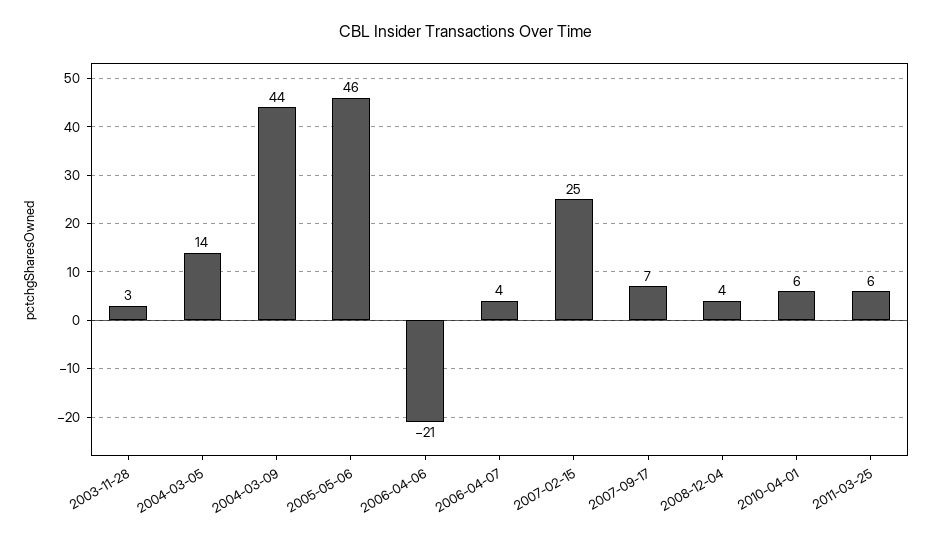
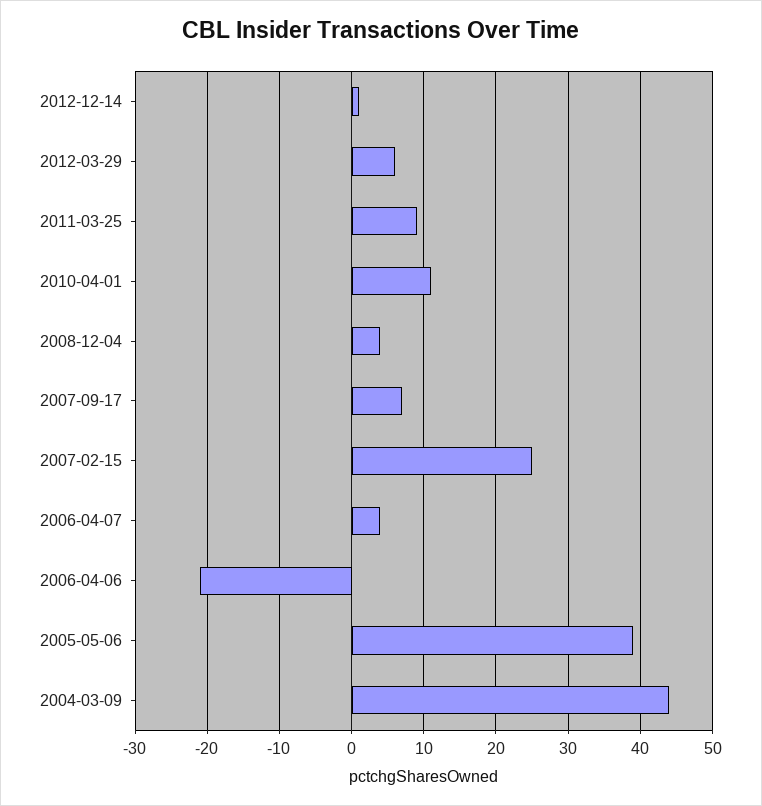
2003-11-28: 3 -> none
2004-03-05: 14 -> none
2005-05-06: 46 -> 39
2010-04-01: 6 -> 11
2011-03-25: 6 -> 9
2012-12-14: none -> 1
2012-03-29: none -> 6

